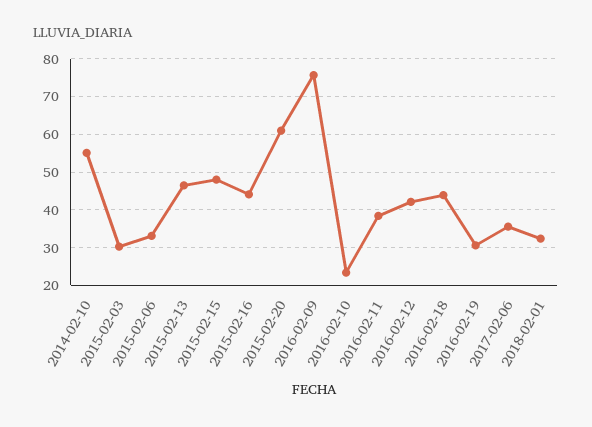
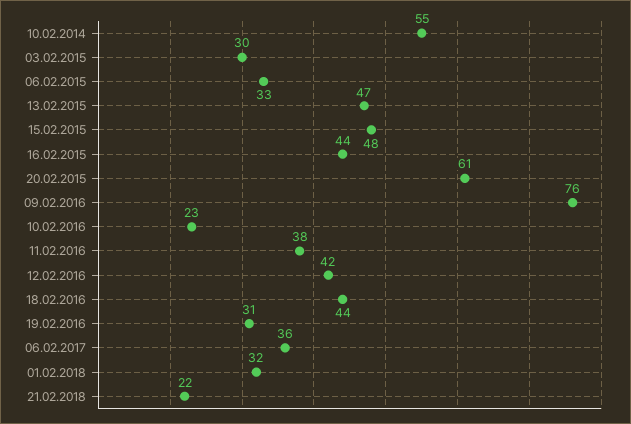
21.02.2018: none -> 22

